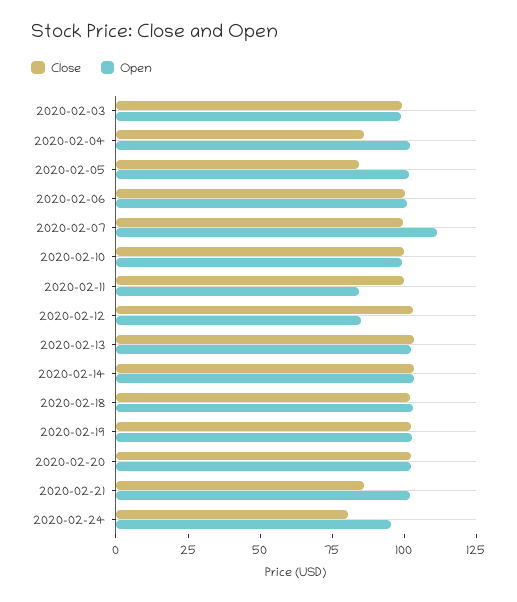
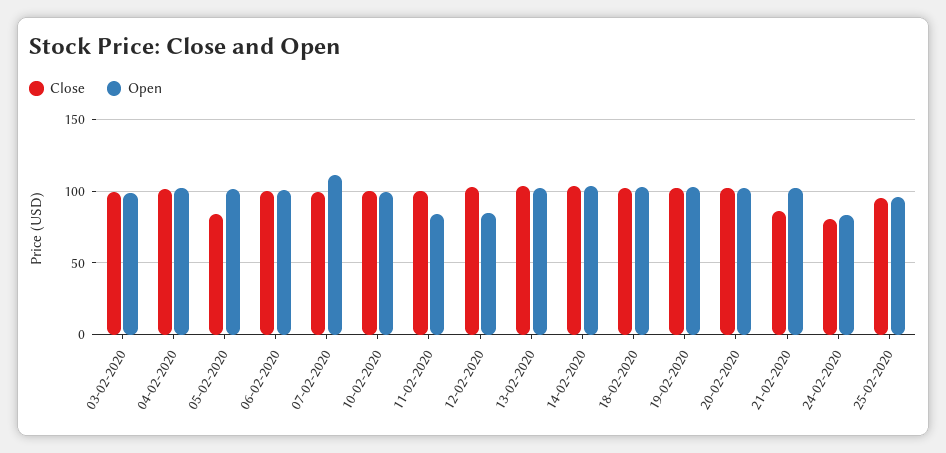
Close, 2020-02-04: 85 -> 100
Open, 2020-02-24: 95 -> 85
Close, 25-02-2020: none -> 95
Open, 25-02-2020: none -> 95

